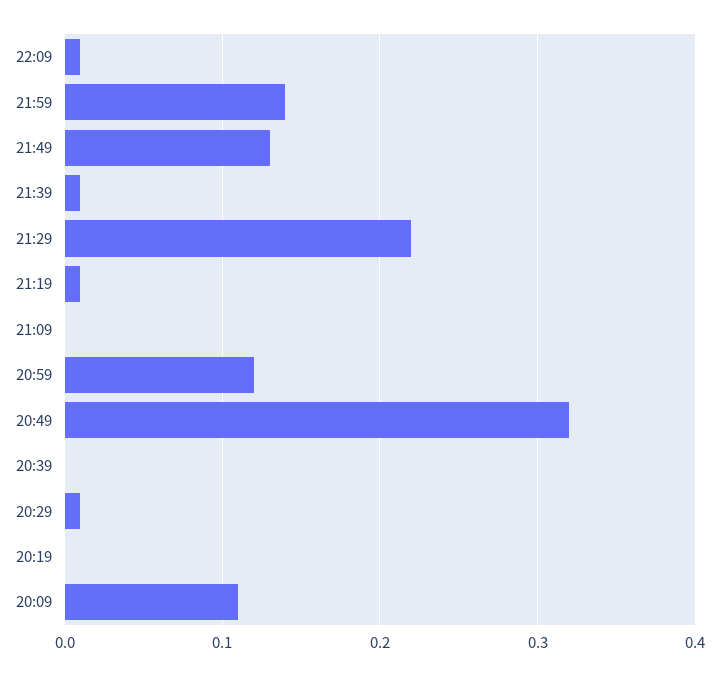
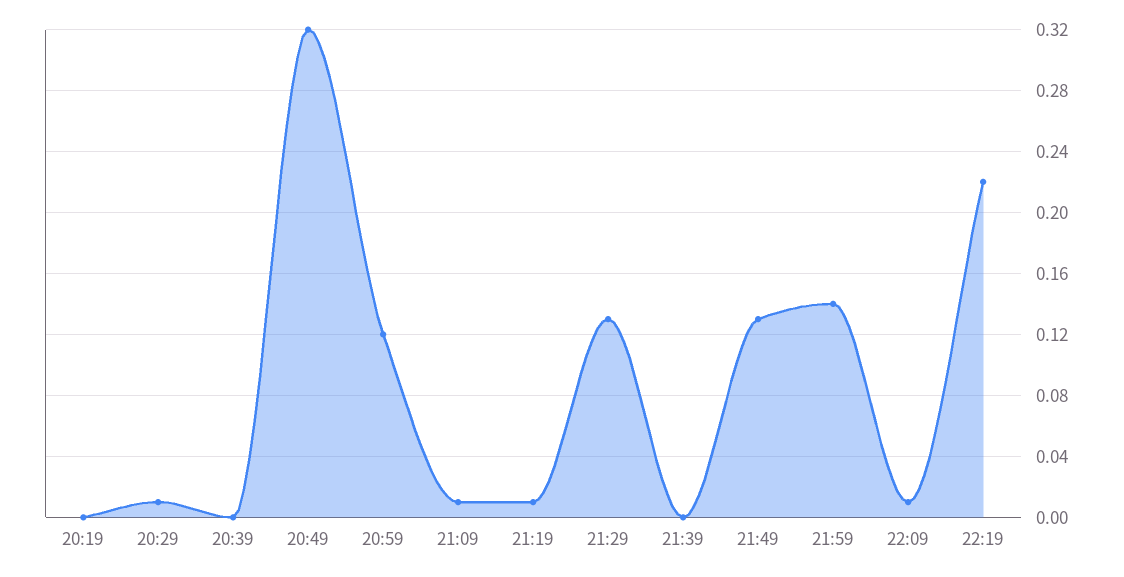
21:39: 0.01 -> 0
21:29: 0.22 -> 0.13
21:09: 0 -> 0.01
20:09: 0.11 -> none
22:19: none -> 0.22

